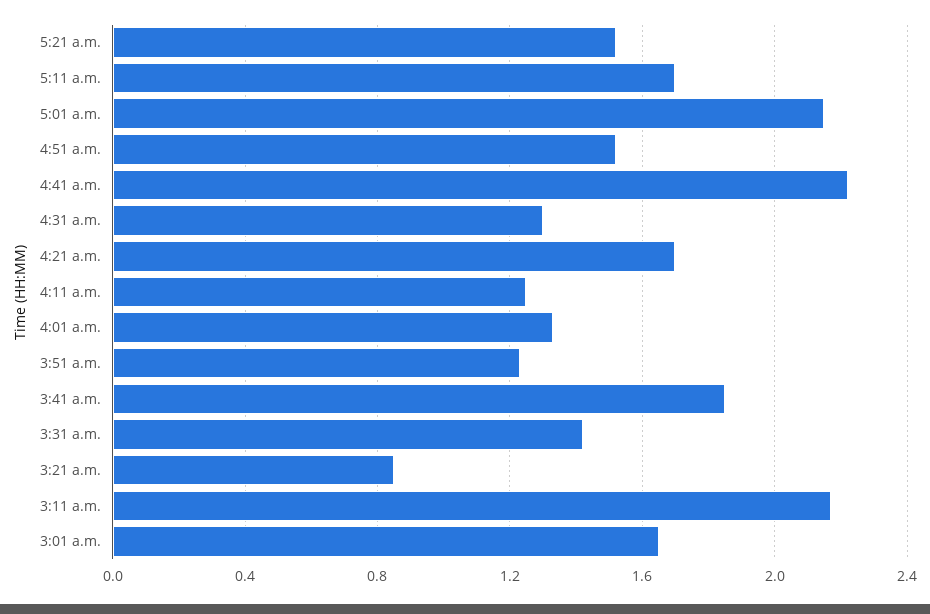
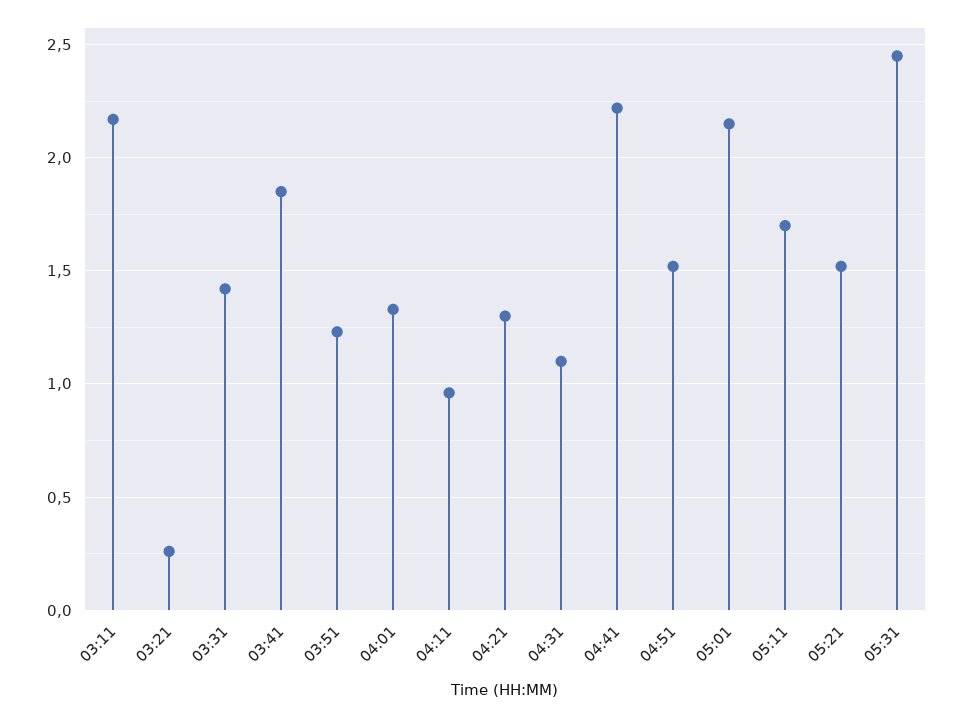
4:31 a.m.: 1.3 -> 1.1
4:21 a.m.: 1.7 -> 1.3
4:11 a.m.: 1.25 -> 0.95
3:21 a.m.: 0.85 -> 0.25
3:01 a.m.: 1.65 -> none
05:31: none -> 2.45

